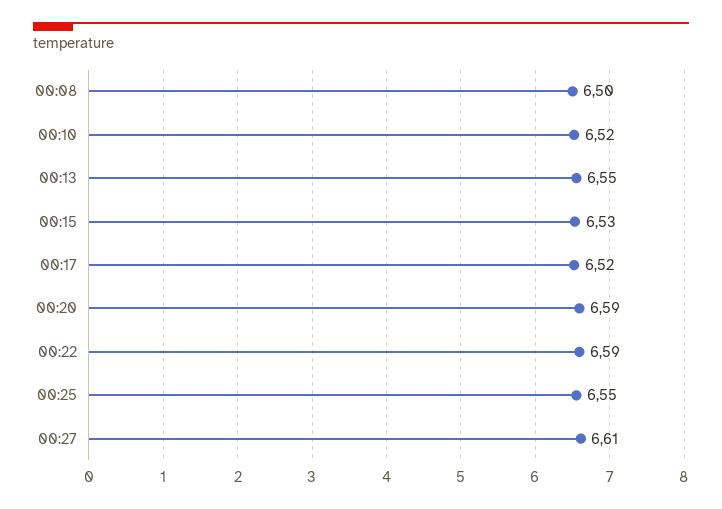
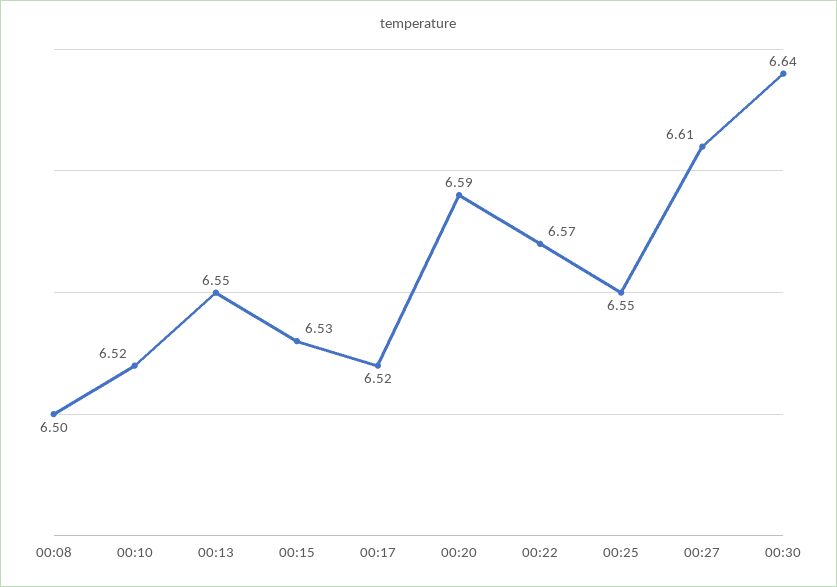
00:22: 6.59 -> 6.57
00:30: none -> 6.64

